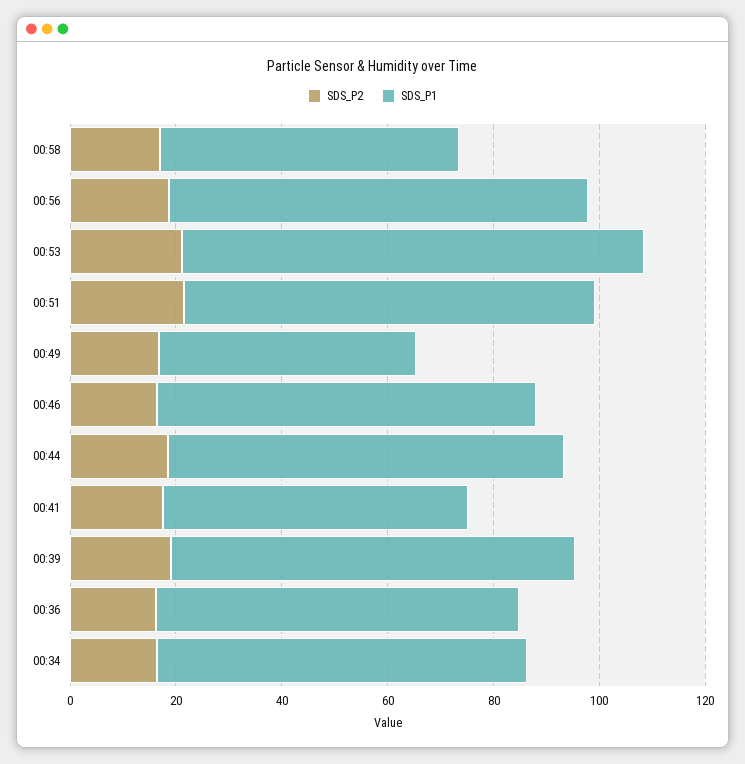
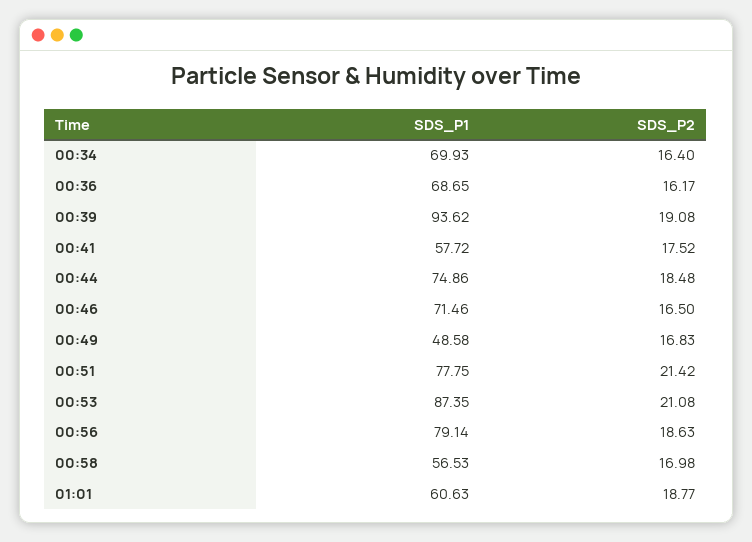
SDS_P1, 00:39: 75 -> 93.62
SDS_P1, 01:01: none -> 60.63
SDS_P2, 01:01: none -> 18.77

